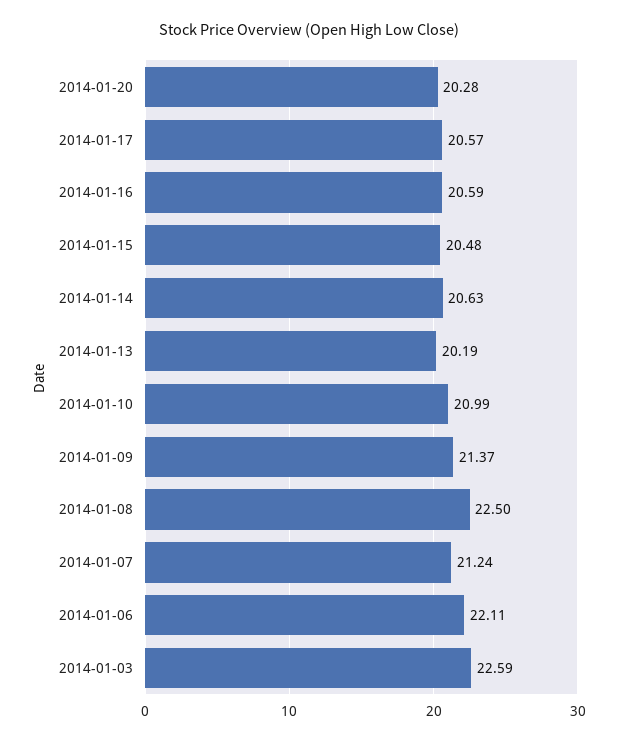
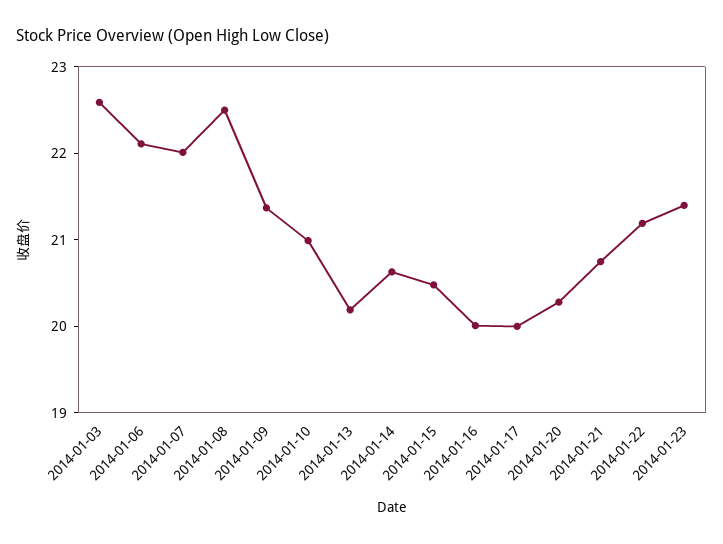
2014-01-17: 20.57 -> 20
2014-01-16: 20.59 -> 20
2014-01-07: 21.24 -> 22
2014-01-21: none -> 20.8
2014-01-22: none -> 21.2
2014-01-23: none -> 21.4

